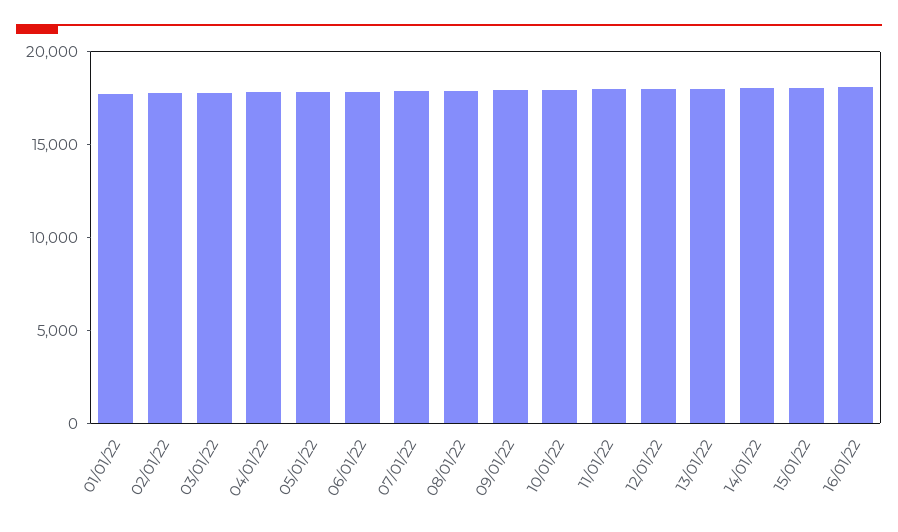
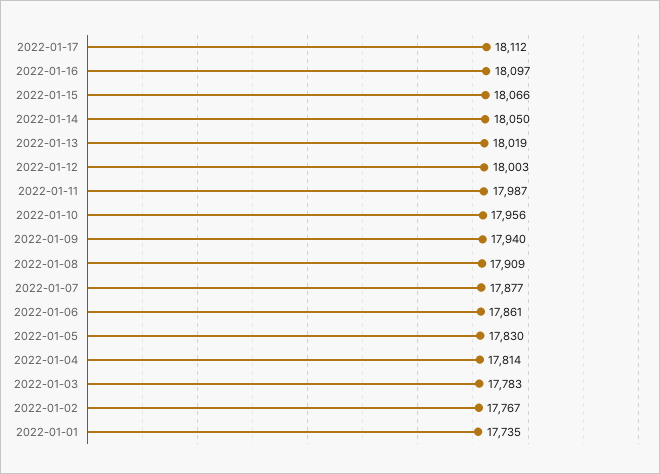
2022-01-17: none -> 18112

